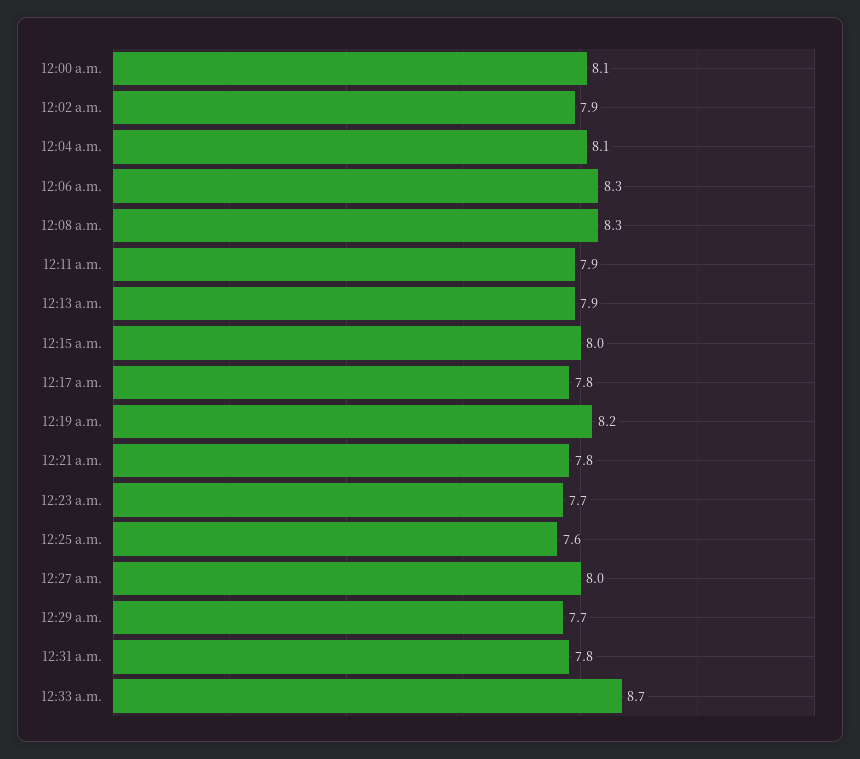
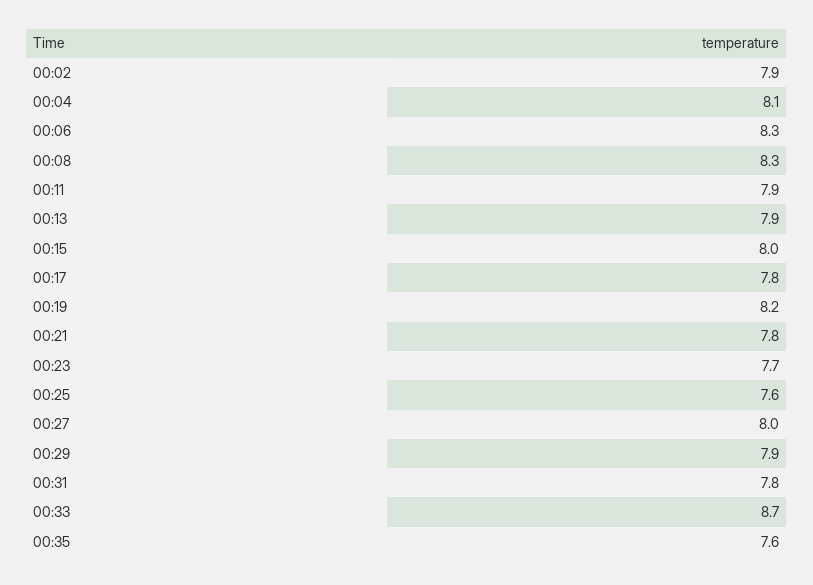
12:00 a.m.: 8.1 -> none
12:29 a.m.: 7.7 -> 7.9
00:35: none -> 7.6

